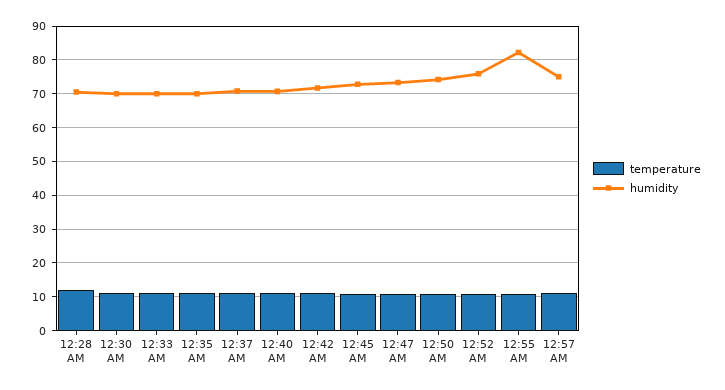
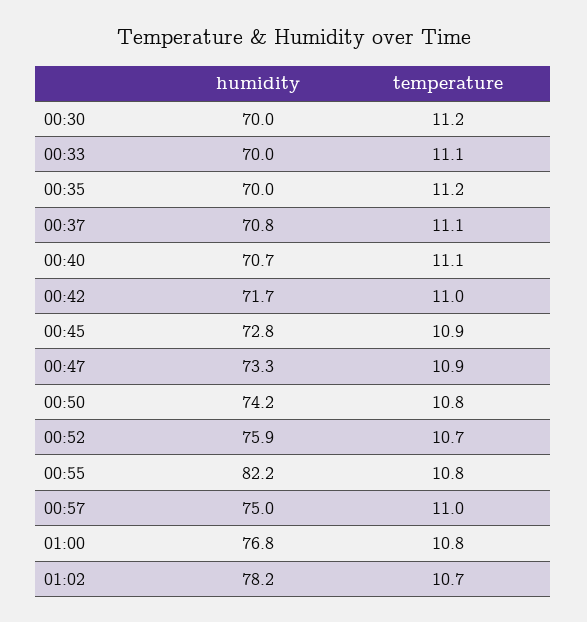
temperature, 12:28 AM: 12 -> none
humidity, 12:28 AM: 70 -> none
humidity, 01:00: none -> 76.8
temperature, 01:00: none -> 10.8
humidity, 01:02: none -> 78.2
temperature, 01:02: none -> 10.7

